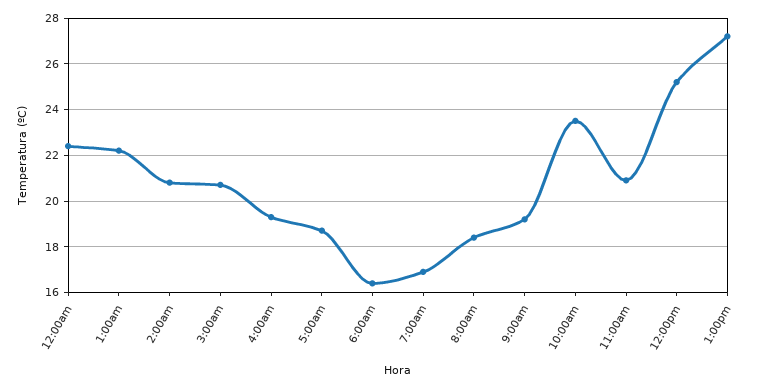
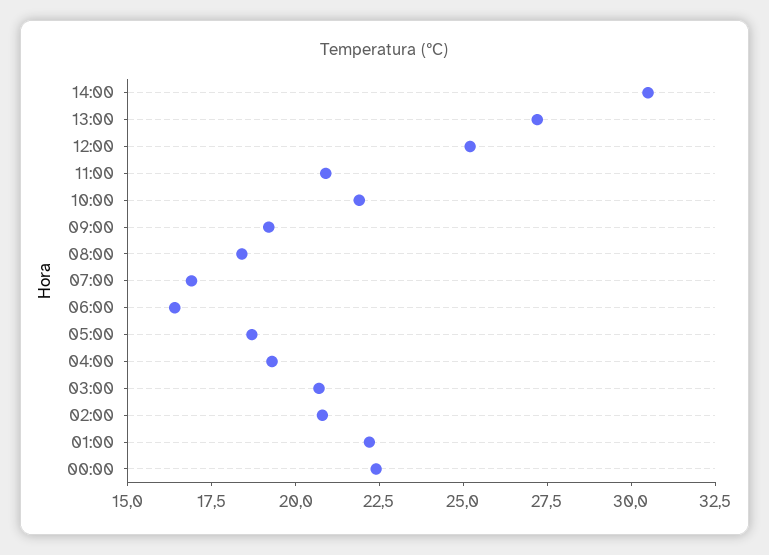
10:00am: 23.5 -> 22
14:00: none -> 30.5

